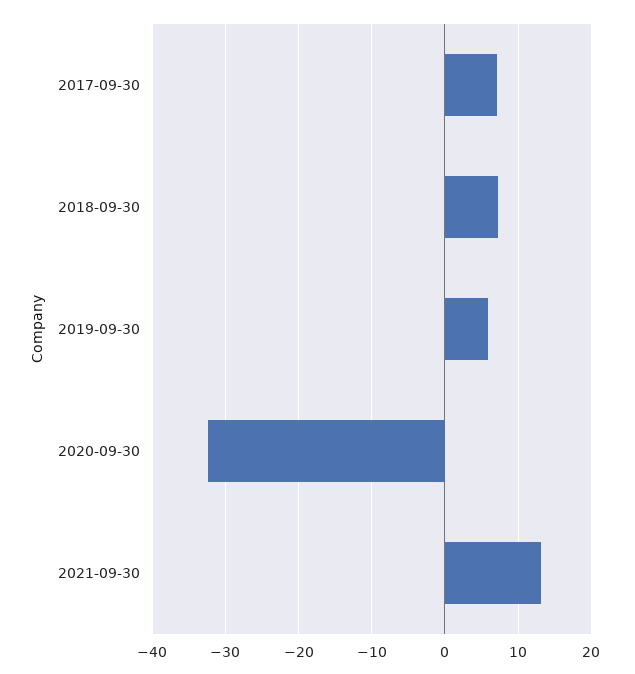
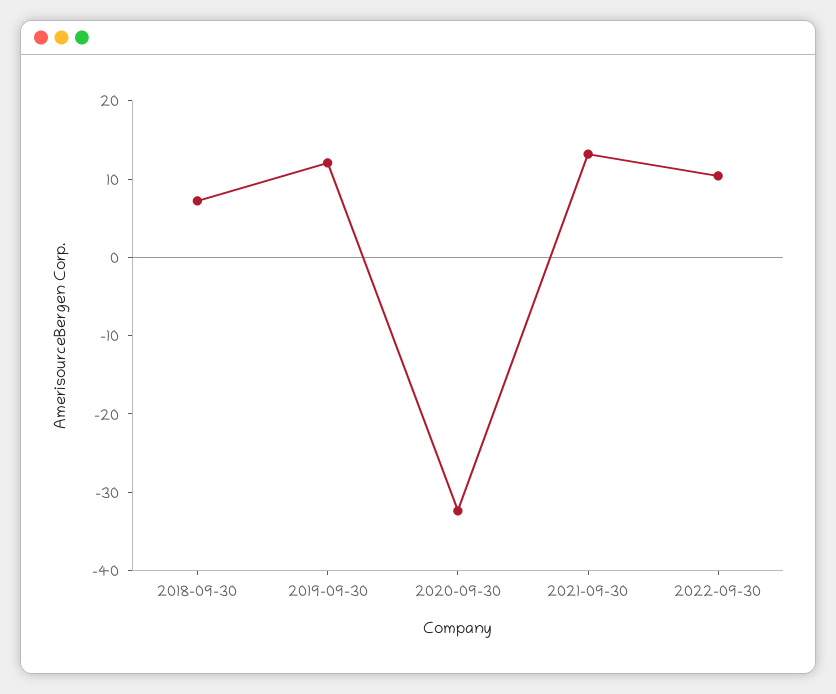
2017-09-30: 7 -> none
2019-09-30: 6 -> 12
2022-09-30: none -> 10

